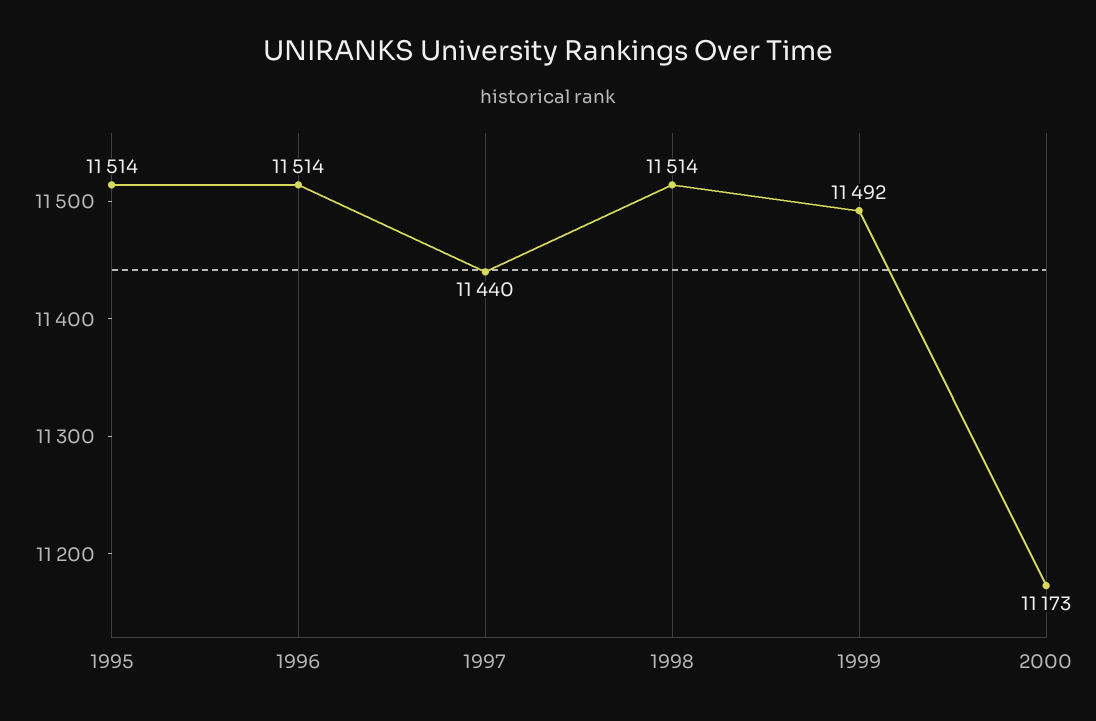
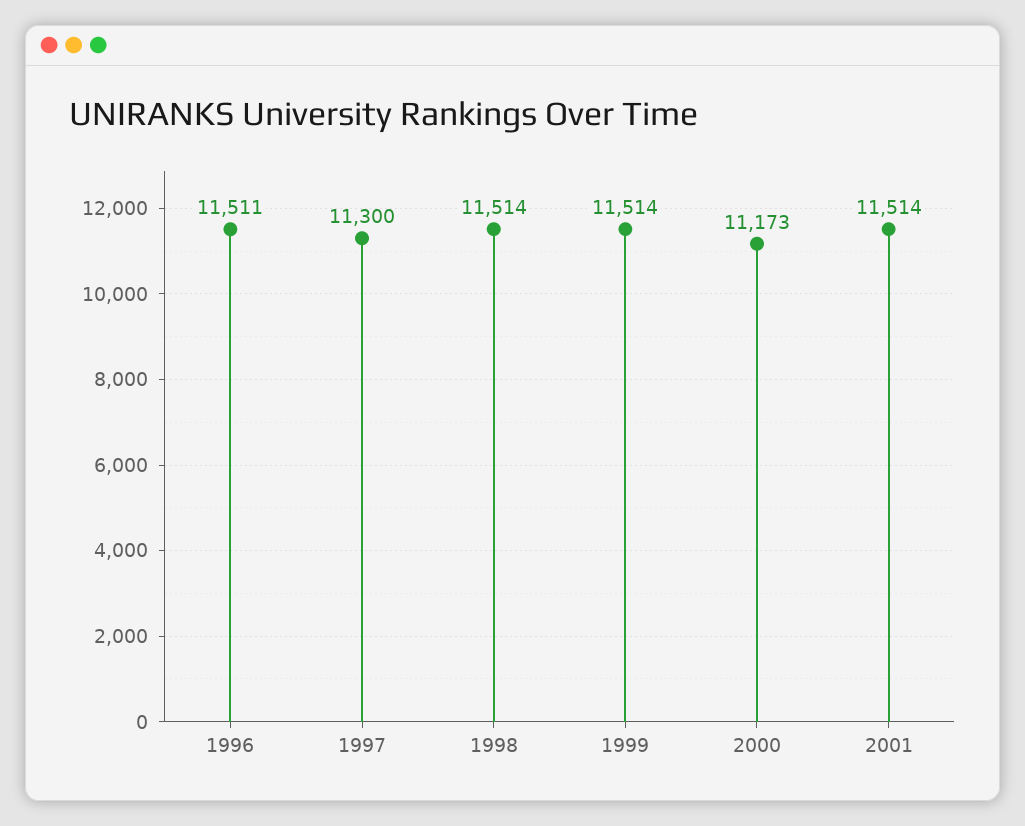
1995: 11514 -> none
1996: 11514 -> 11511
1997: 11440 -> 11300
1999: 11492 -> 11514
2001: none -> 11514

